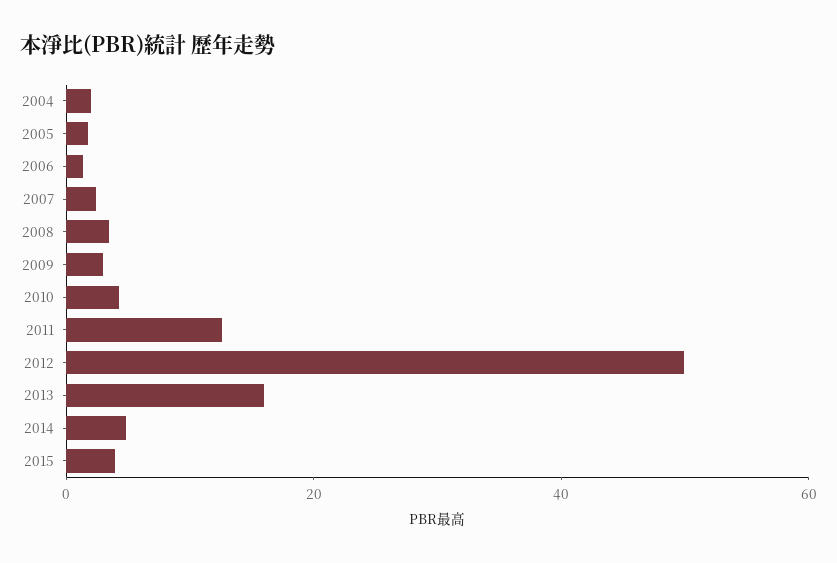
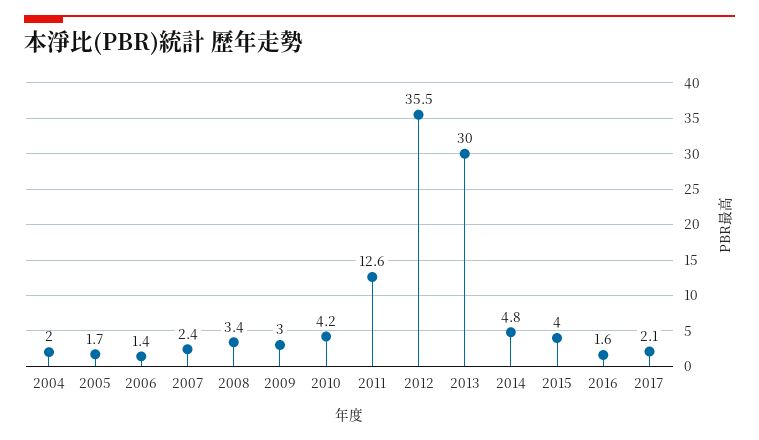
2012: 50 -> 35.5
2013: 15 -> 30
2016: none -> 1.6
2017: none -> 2.1

